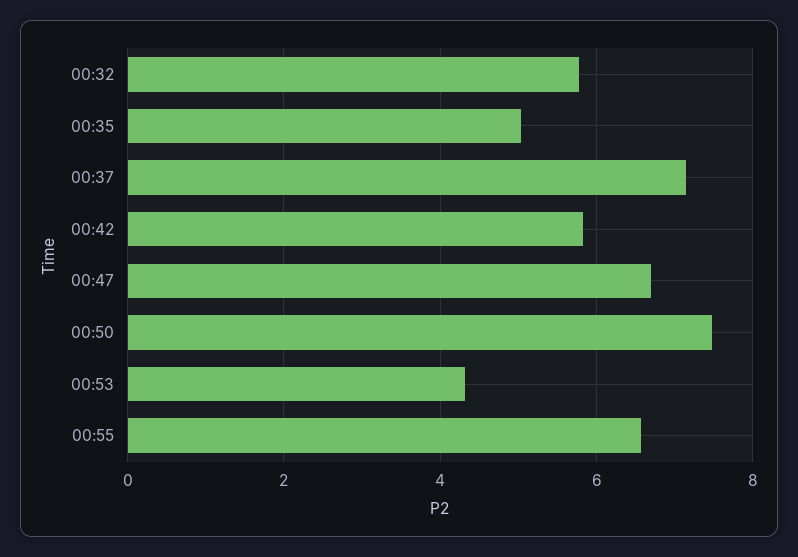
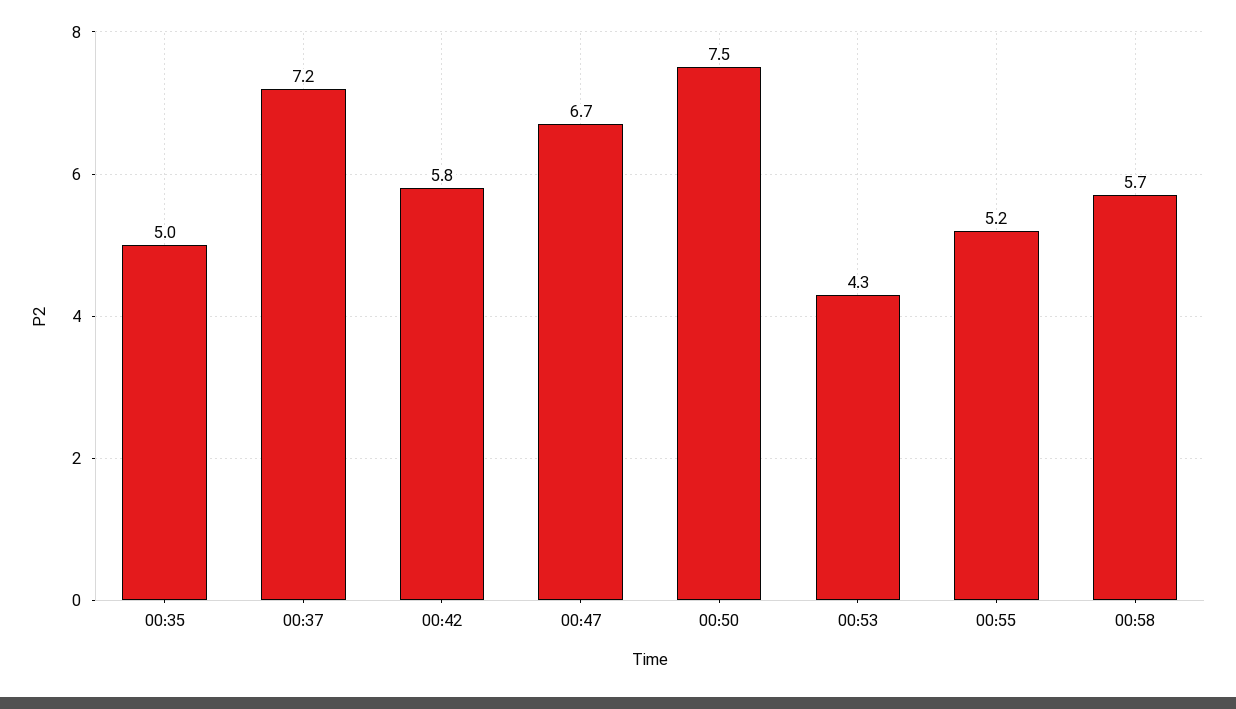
00:32: 5.8 -> none
00:55: 6.6 -> 5.2
00:58: none -> 5.7

